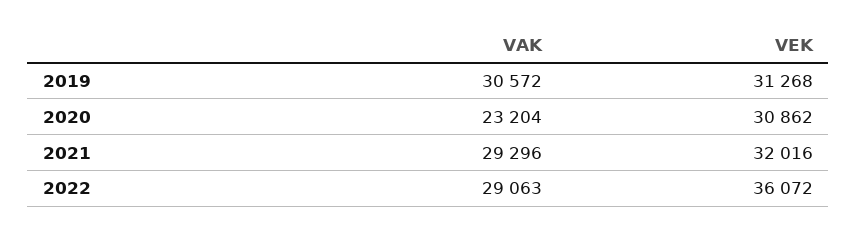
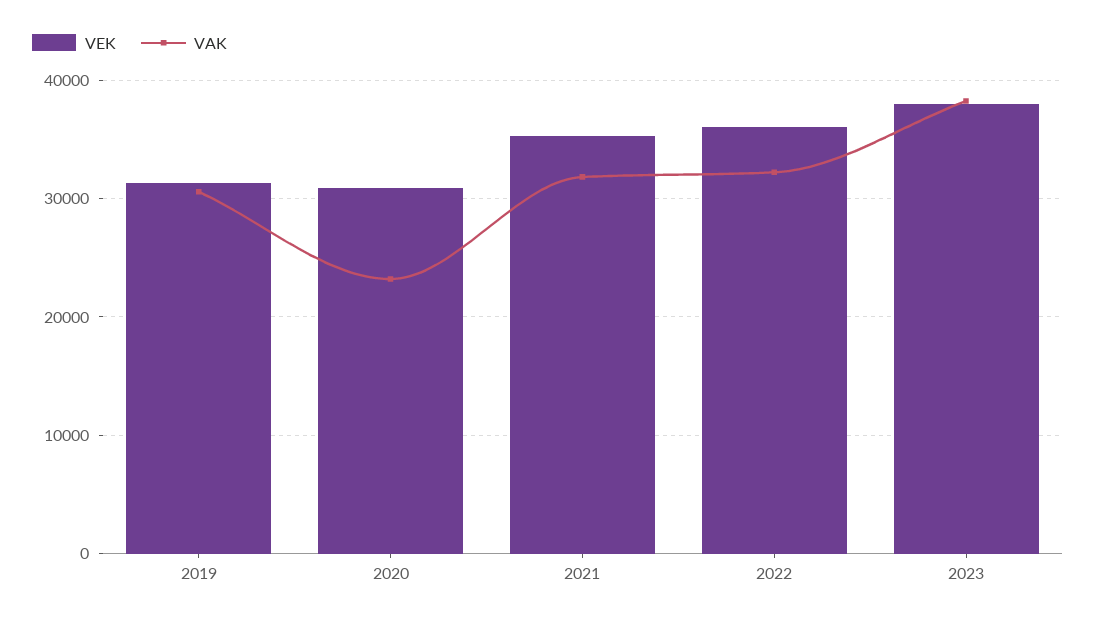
VAK, 2021: 29296 -> 32000
VEK, 2021: 32016 -> 35000
VAK, 2022: 29063 -> 32000
VEK, 2023: none -> 38000
VAK, 2023: none -> 38000

